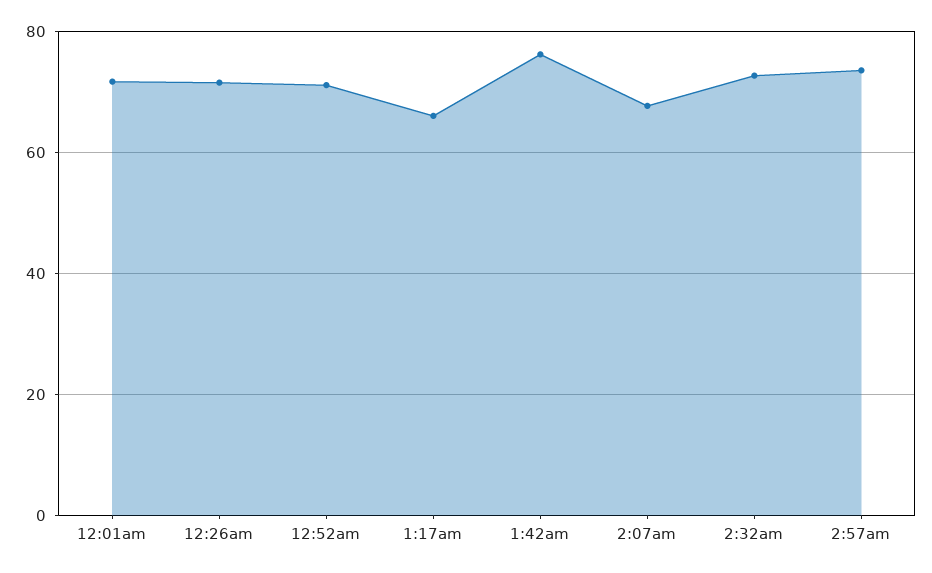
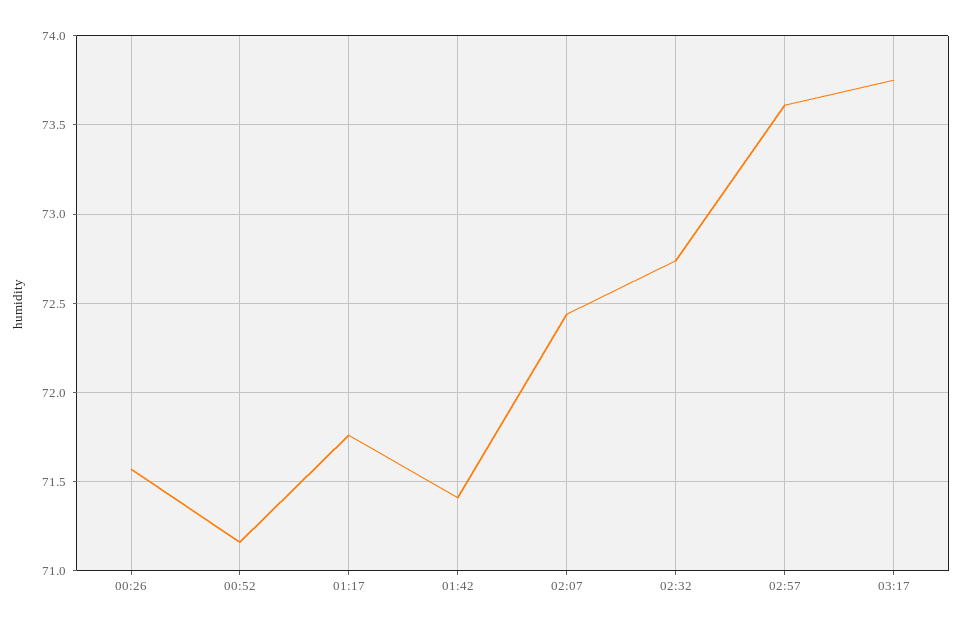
12:01am: 72 -> none
1:17am: 66 -> 71.75
1:42am: 76 -> 71.4
2:07am: 68 -> 72.45
03:17: none -> 73.75

